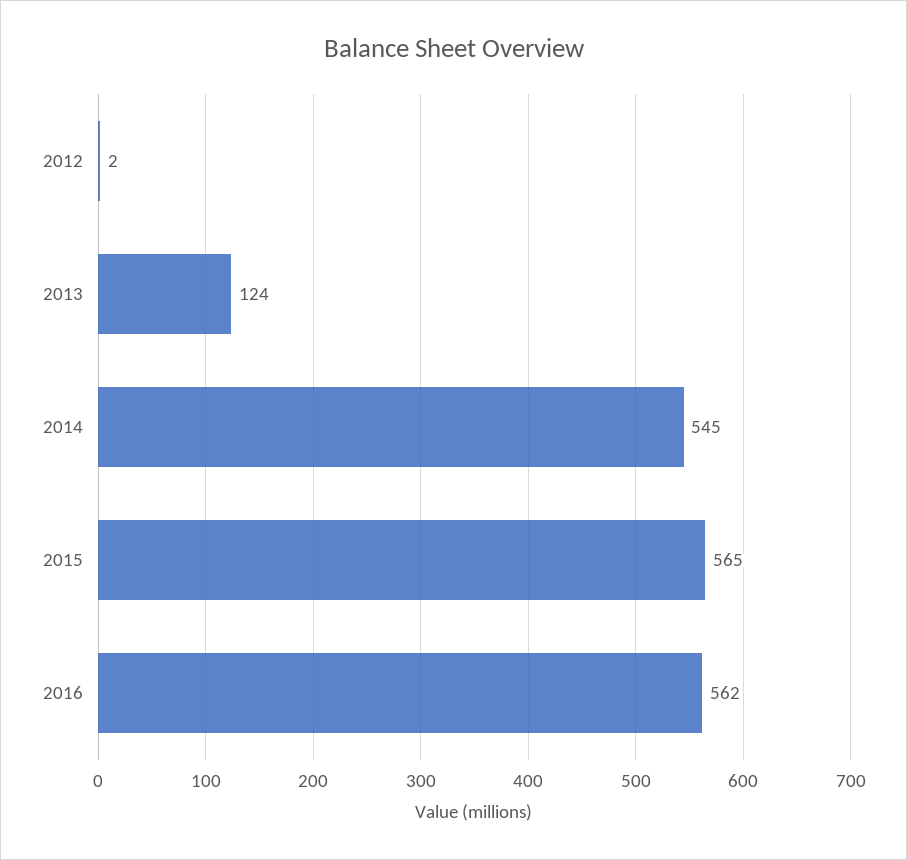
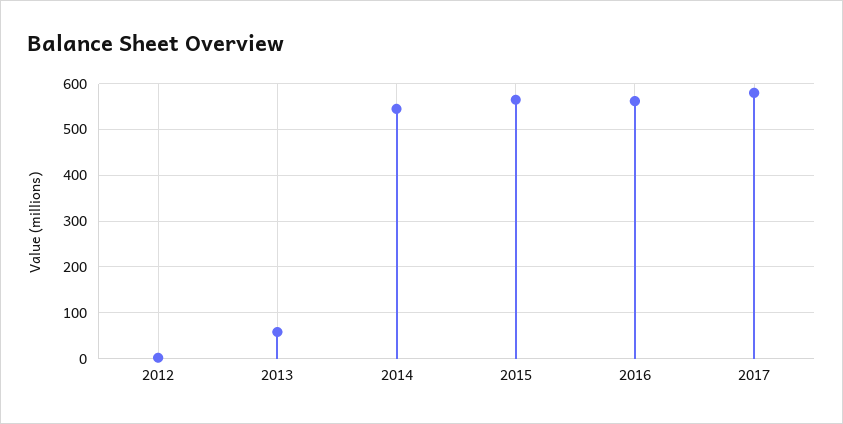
2013: 124 -> 60
2017: none -> 580

